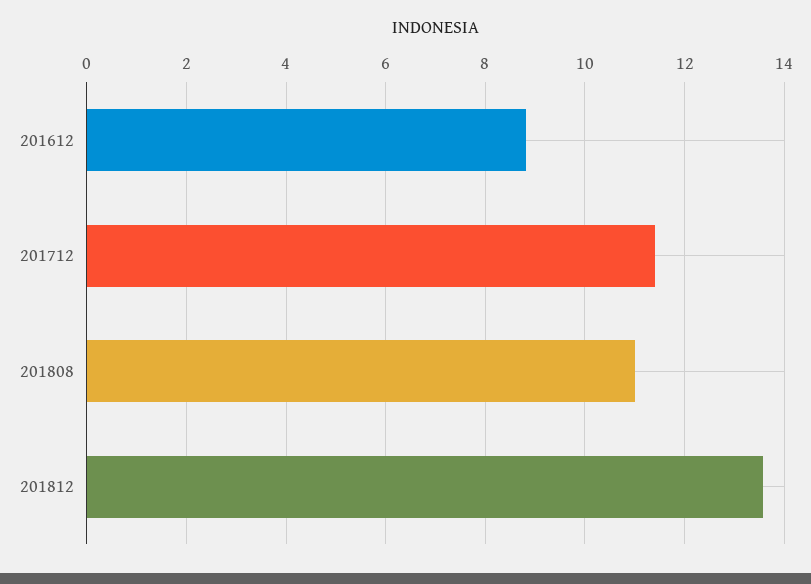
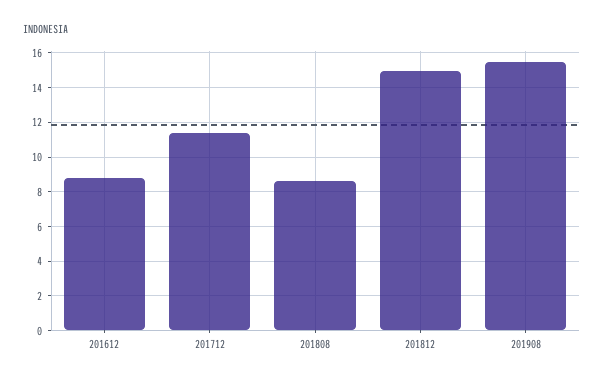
201808: 11 -> 8.5
201812: 13.6 -> 15
201908: none -> 15.5

